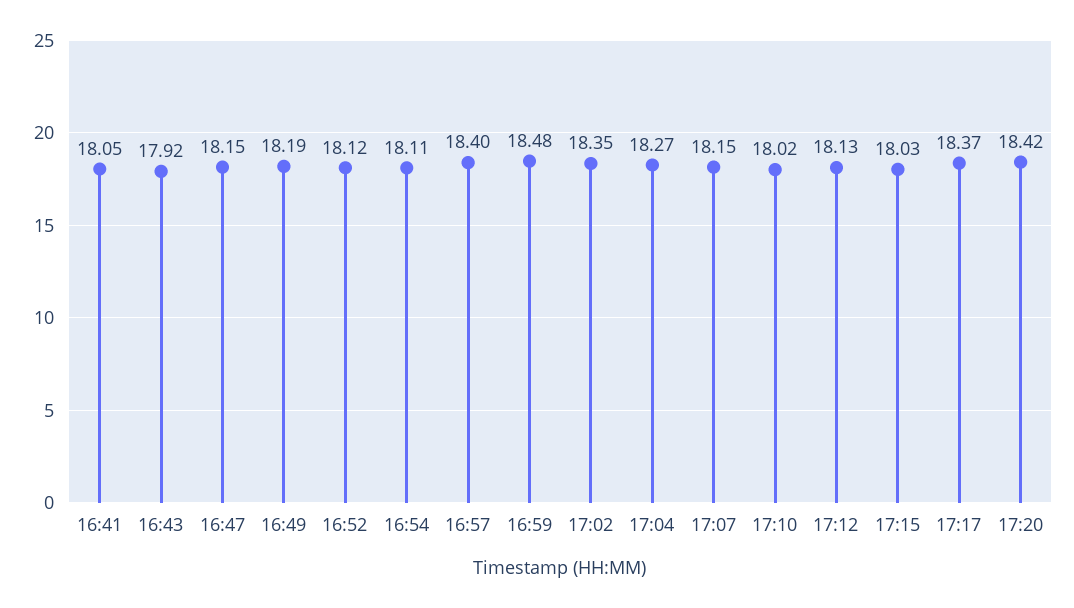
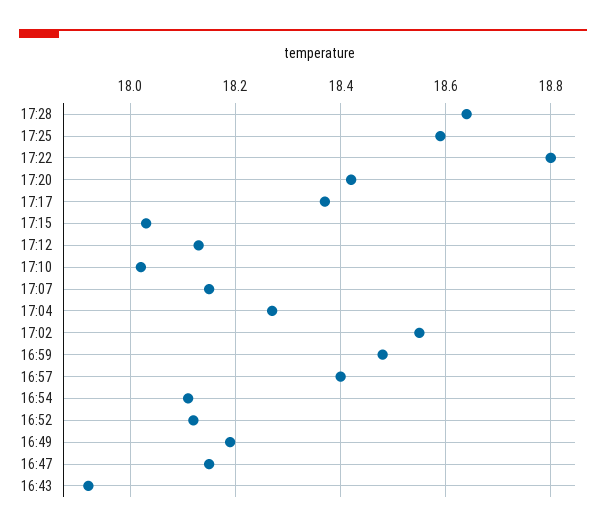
16:41: 18.05 -> none
17:02: 18.35 -> 18.55
17:28: none -> 18.65
17:25: none -> 18.6
17:22: none -> 18.8

